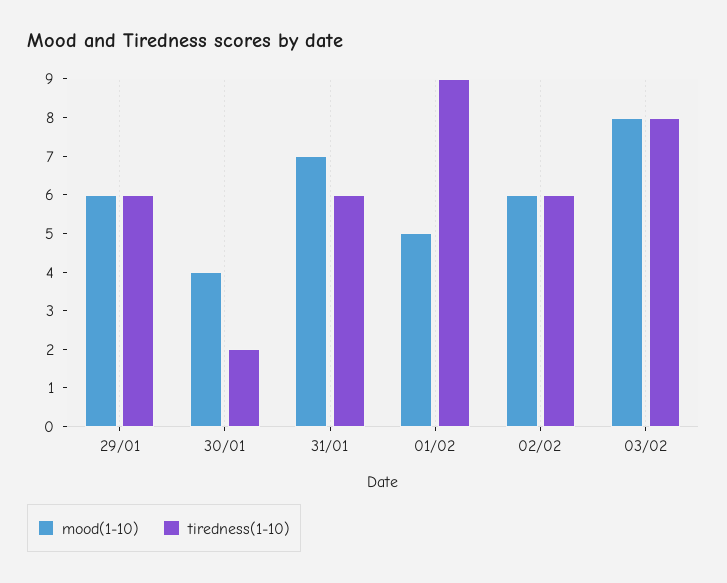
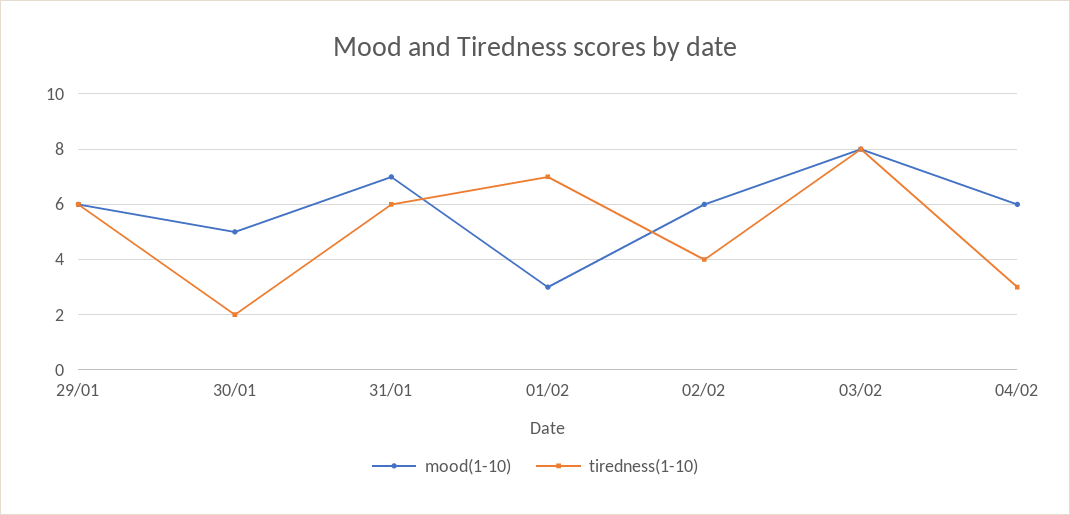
mood(1-10), 30/01: 4 -> 5
mood(1-10), 01/02: 5 -> 3
tiredness(1-10), 01/02: 9 -> 7
tiredness(1-10), 02/02: 6 -> 4
mood(1-10), 04/02: none -> 6
tiredness(1-10), 04/02: none -> 3

